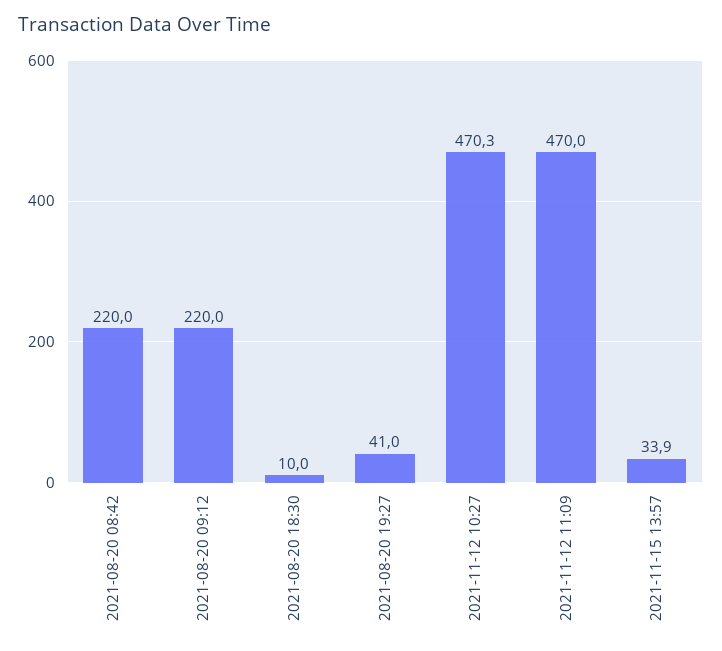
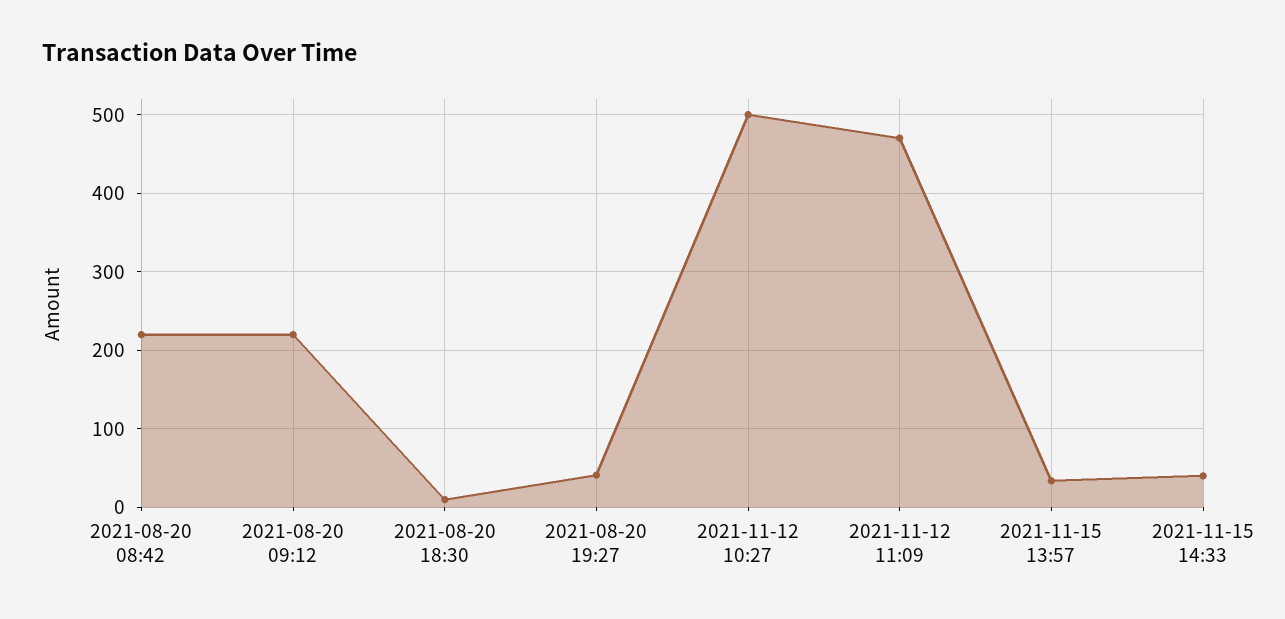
2021-11-12 10:27: 470.3 -> 500
2021-11-15 14:33: none -> 40

